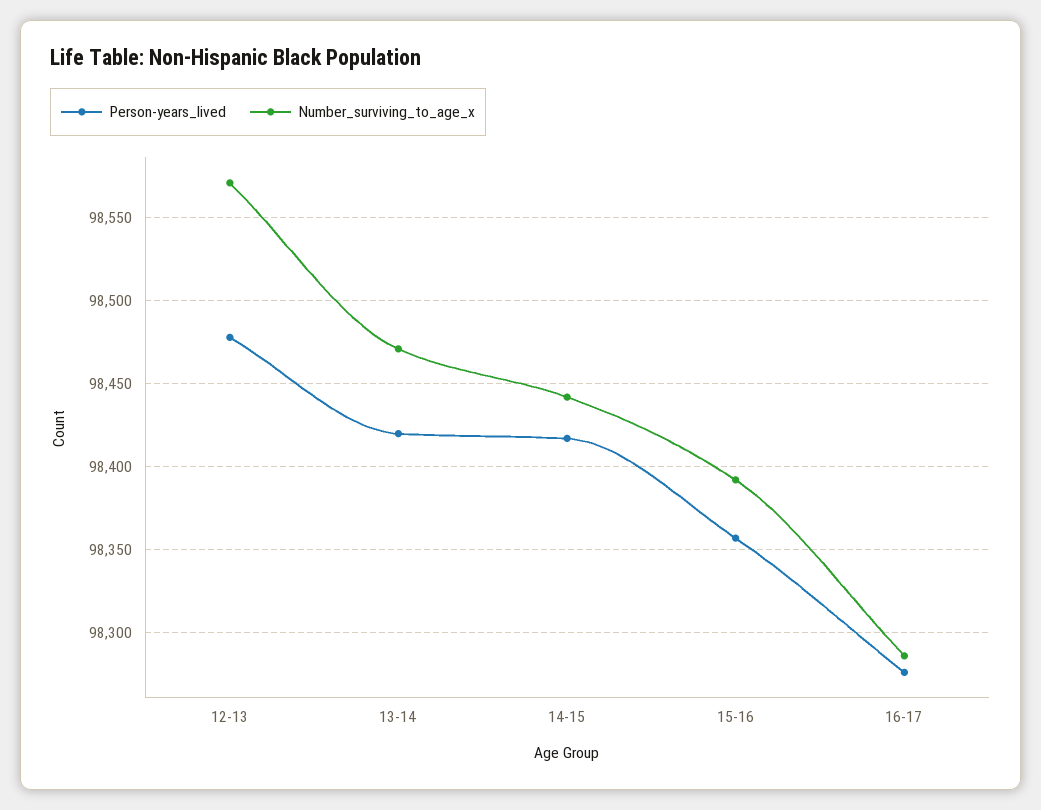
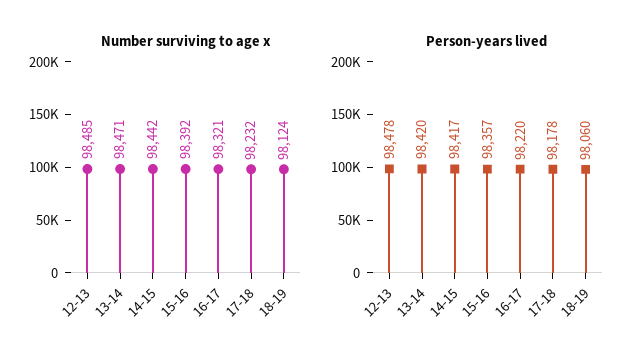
Number_surviving_to_age_x, 12-13: 98570 -> 98485
Person-years_lived, 16-17: 98275 -> 98220
Number_surviving_to_age_x, 16-17: 98285 -> 98321
Number_surviving_to_age_x, 17-18: none -> 98232
Number_surviving_to_age_x, 18-19: none -> 98124
Person-years_lived, 17-18: none -> 98178
Person-years_lived, 18-19: none -> 98060

